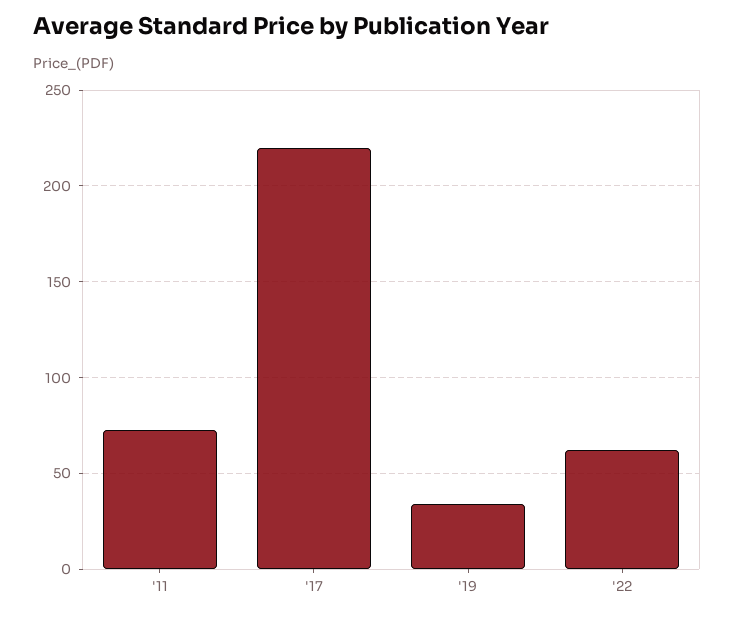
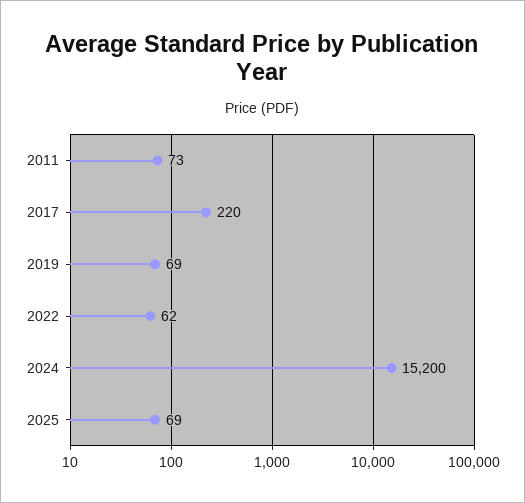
'19: 35 -> 69
2024: none -> 15200
2025: none -> 69

